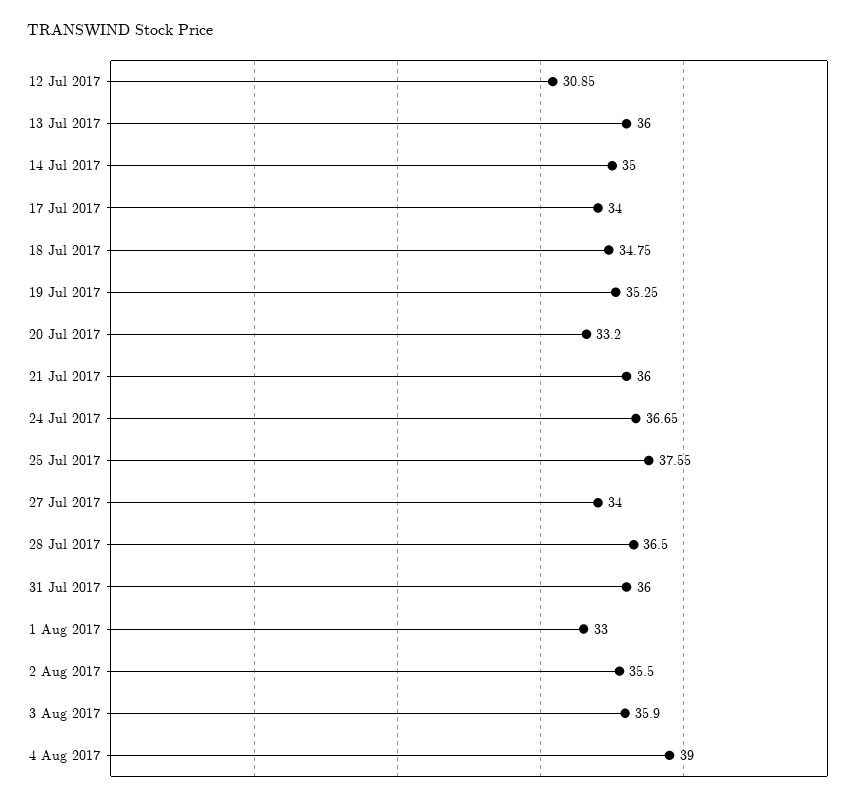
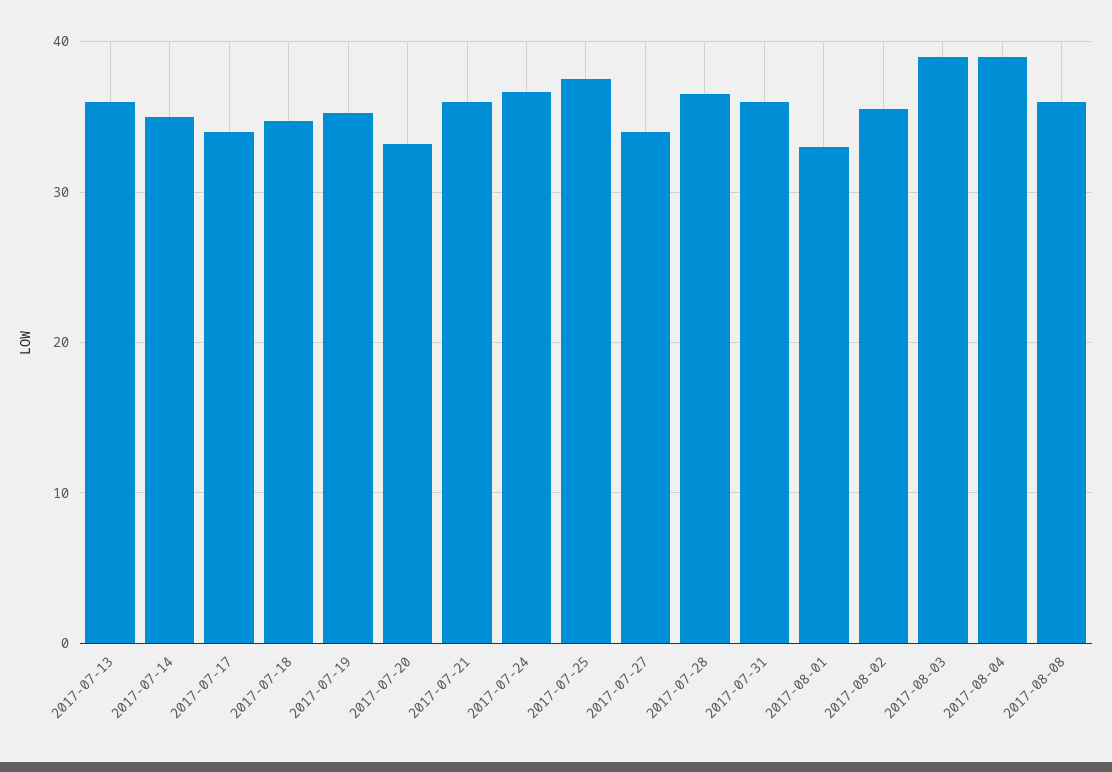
12 Jul 2017: 30.85 -> none
3 Aug 2017: 35.9 -> 39
2017-08-08: none -> 36

